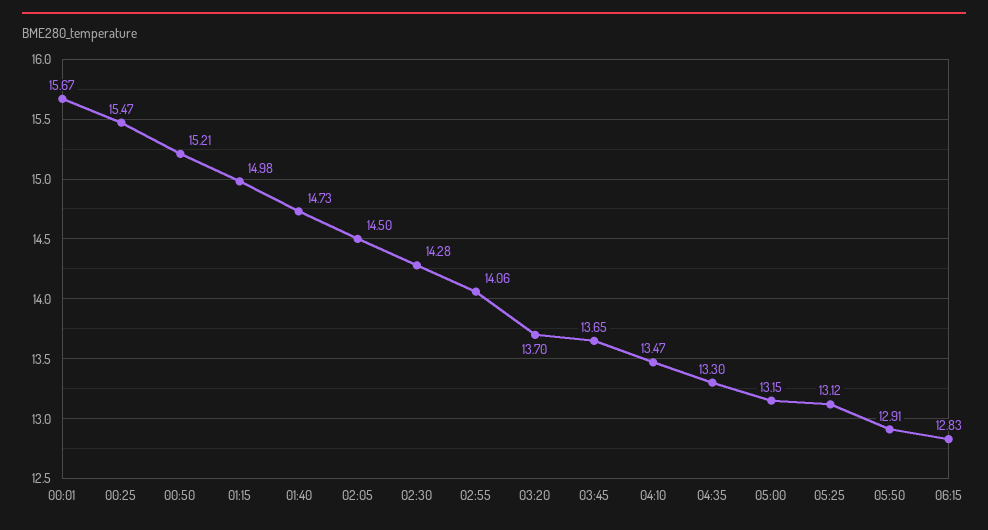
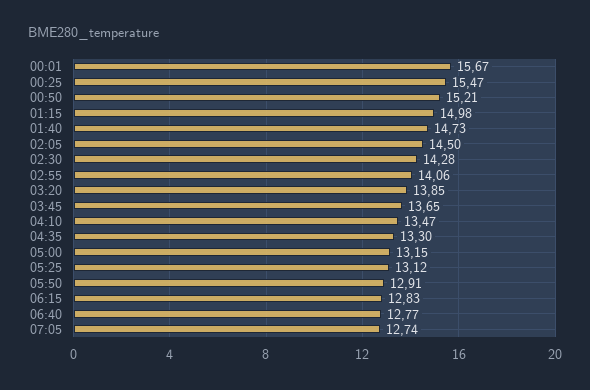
03:20: 13.7 -> 13.85
06:40: none -> 12.77
07:05: none -> 12.74

